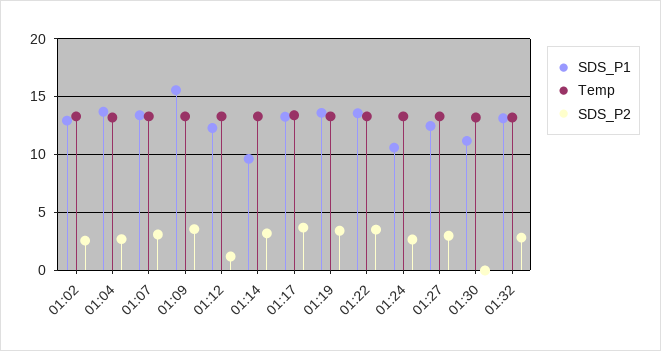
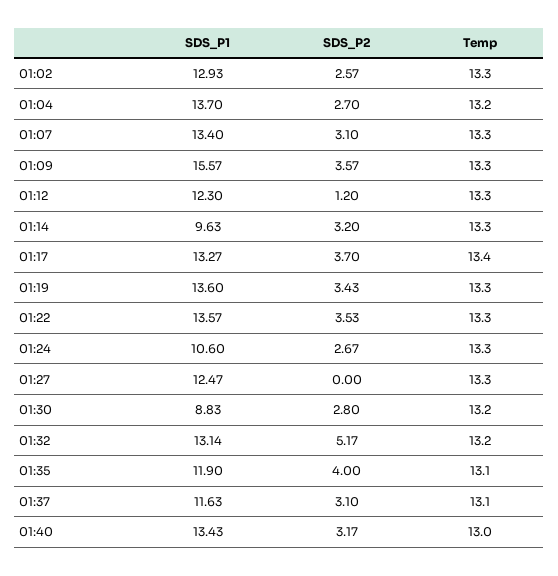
SDS_P2, 01:27: 3 -> 0
SDS_P1, 01:30: 11 -> 8.83
SDS_P2, 01:30: 0 -> 2.8
SDS_P2, 01:32: 3 -> 5.17
SDS_P1, 01:35: none -> 11.9
SDS_P2, 01:35: none -> 4
Temp, 01:35: none -> 13.1
SDS_P1, 01:37: none -> 11.63
SDS_P2, 01:37: none -> 3.1
Temp, 01:37: none -> 13.1
SDS_P1, 01:40: none -> 13.43
SDS_P2, 01:40: none -> 3.17
Temp, 01:40: none -> 13

